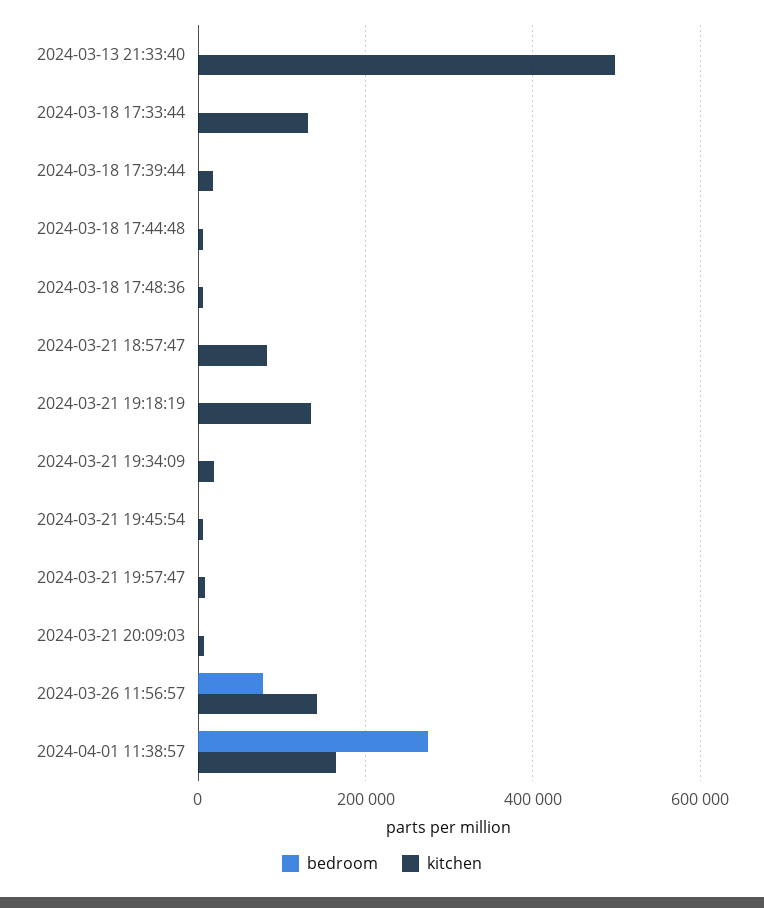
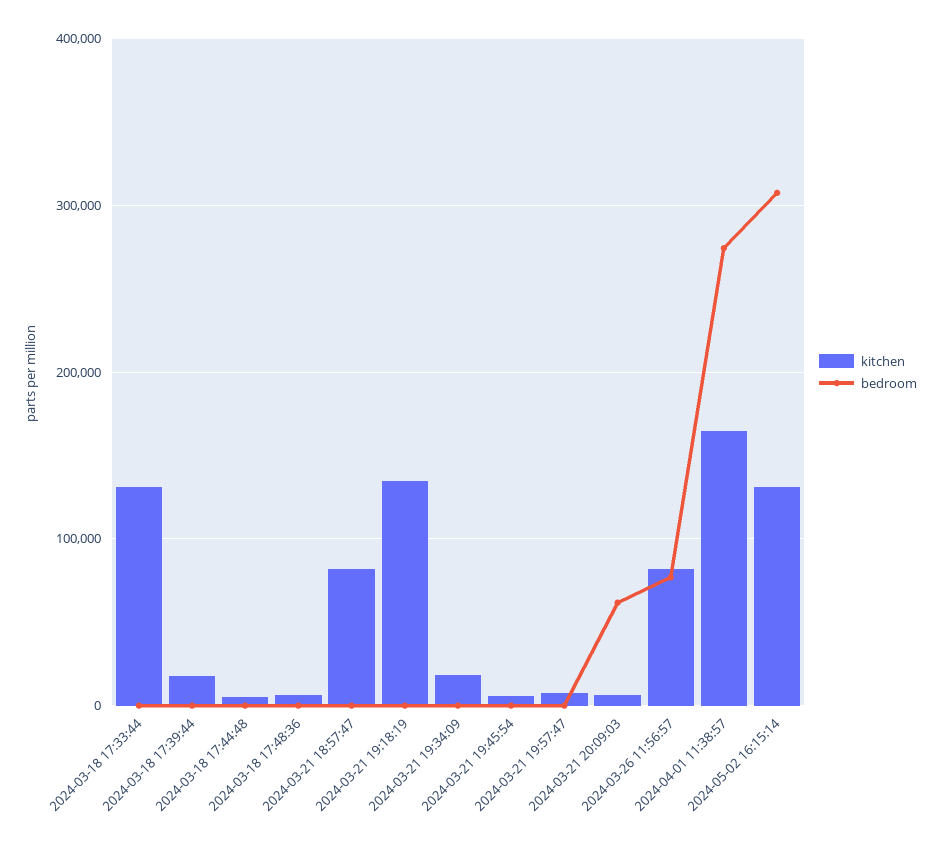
bedroom, 2024-03-13 21:33:40: 0 -> none
kitchen, 2024-03-13 21:33:40: 500000 -> none
bedroom, 2024-03-21 20:09:03: 0 -> 60000
kitchen, 2024-03-26 11:56:57: 140000 -> 80000
kitchen, 2024-05-02 16:15:14: none -> 130000
bedroom, 2024-05-02 16:15:14: none -> 310000

